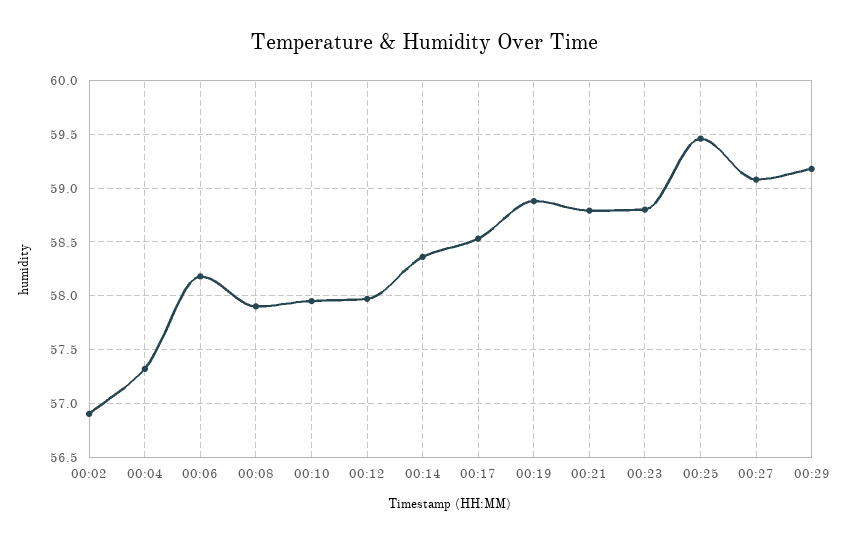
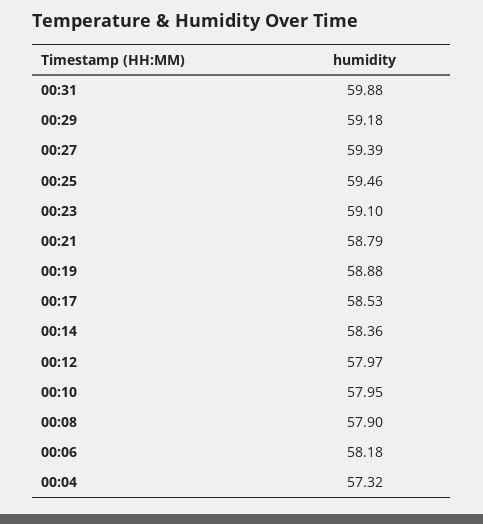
00:02: 56.9 -> none
00:23: 58.8 -> 59.1
00:27: 59.1 -> 59.39
00:31: none -> 59.88

